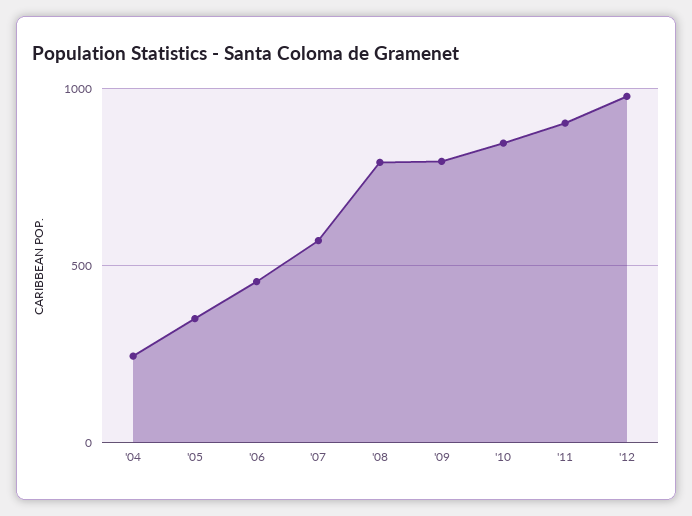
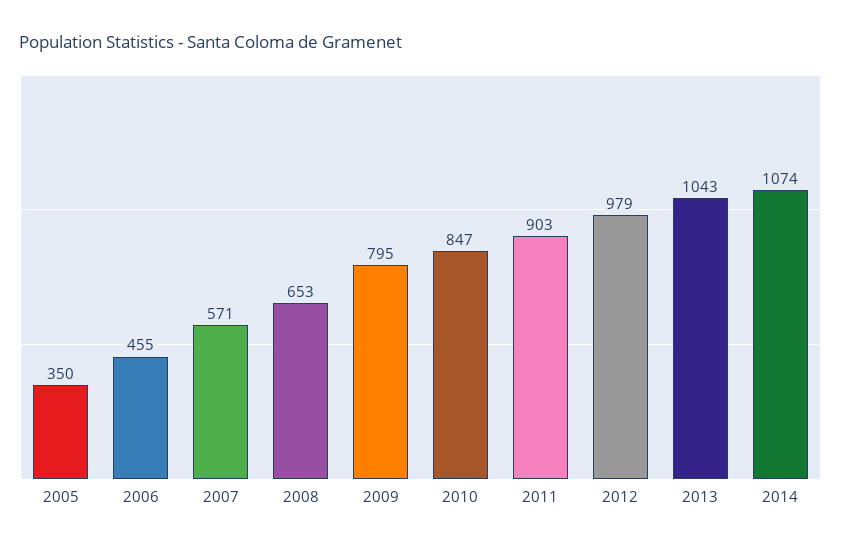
'04: 250 -> none
'08: 800 -> 653
2013: none -> 1043
2014: none -> 1074

